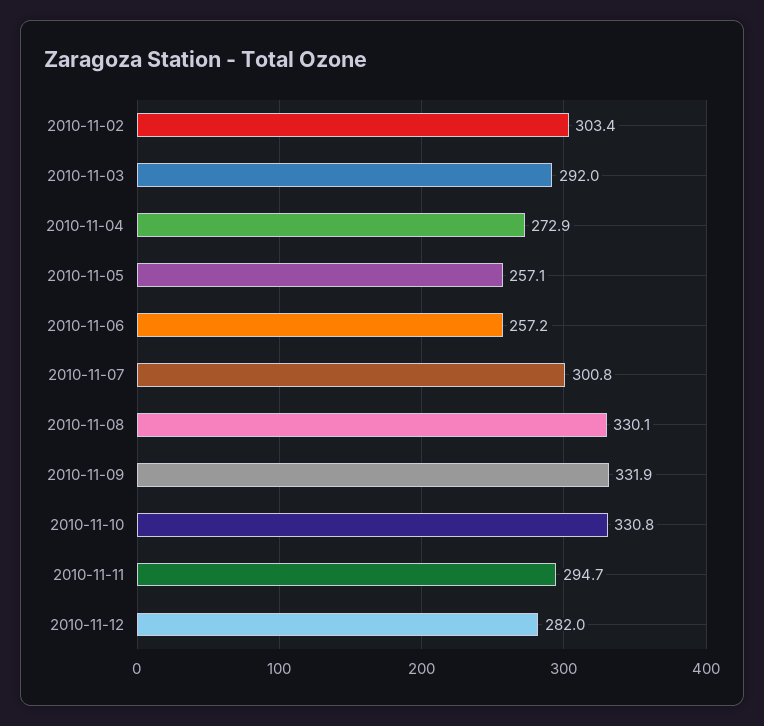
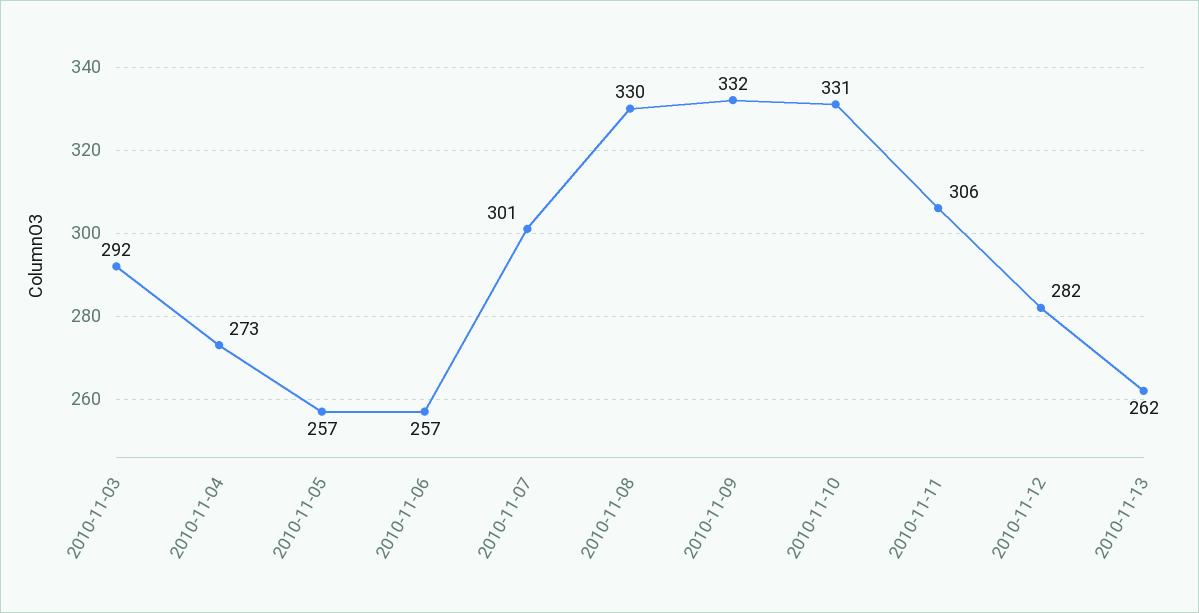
2010-11-02: 303.4 -> none
2010-11-11: 294.7 -> 306
2010-11-13: none -> 262

